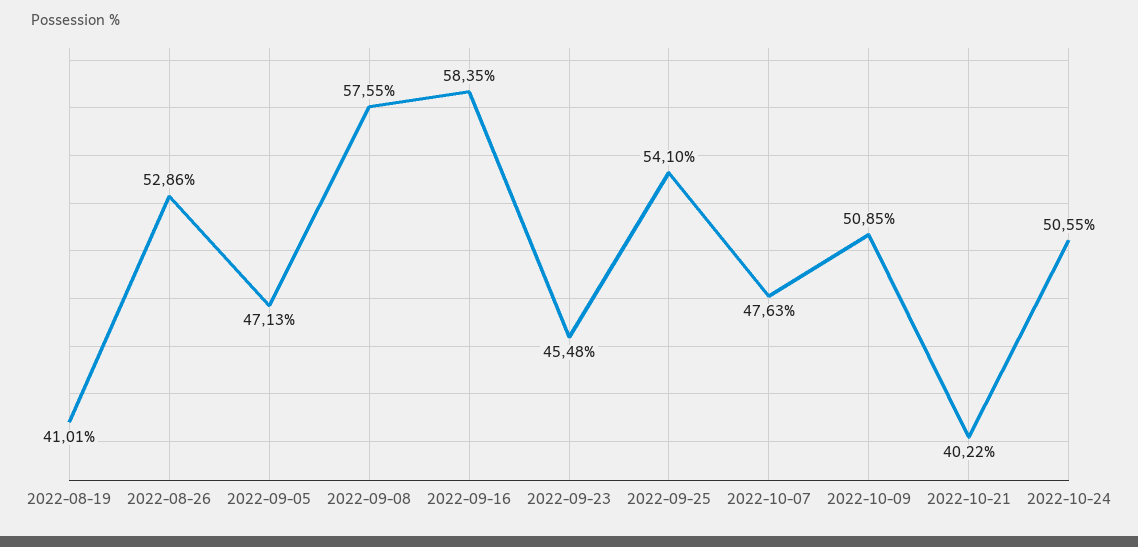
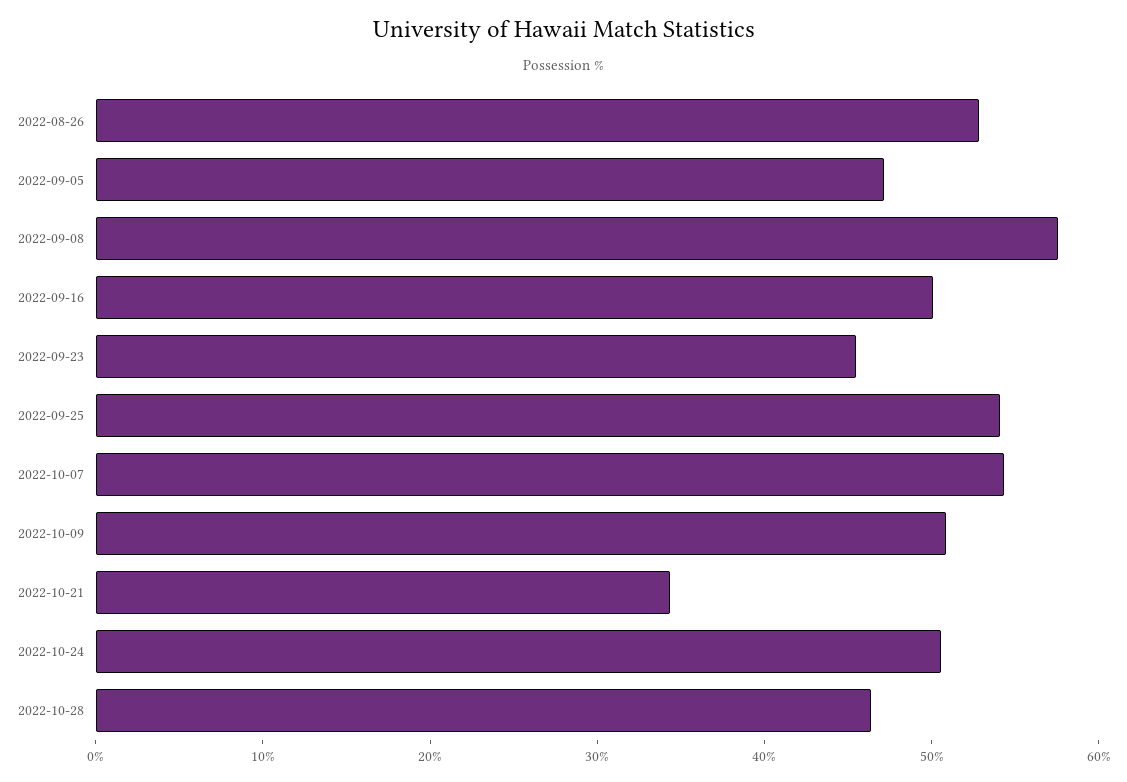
2022-08-19: 41.01 -> none
2022-09-16: 58.35 -> 50
2022-10-07: 47.63 -> 54
2022-10-21: 40.22 -> 34
2022-10-28: none -> 46

